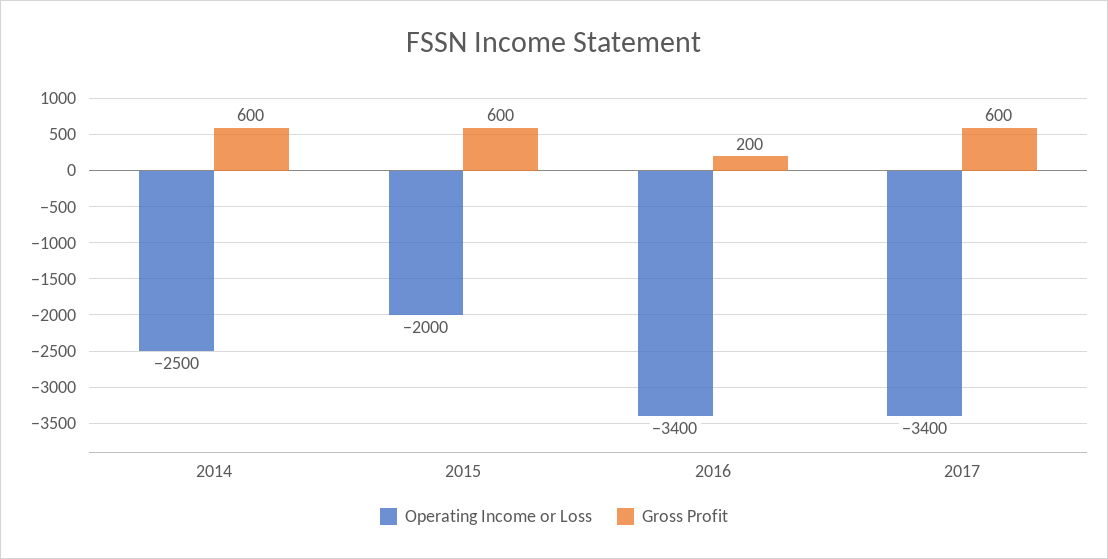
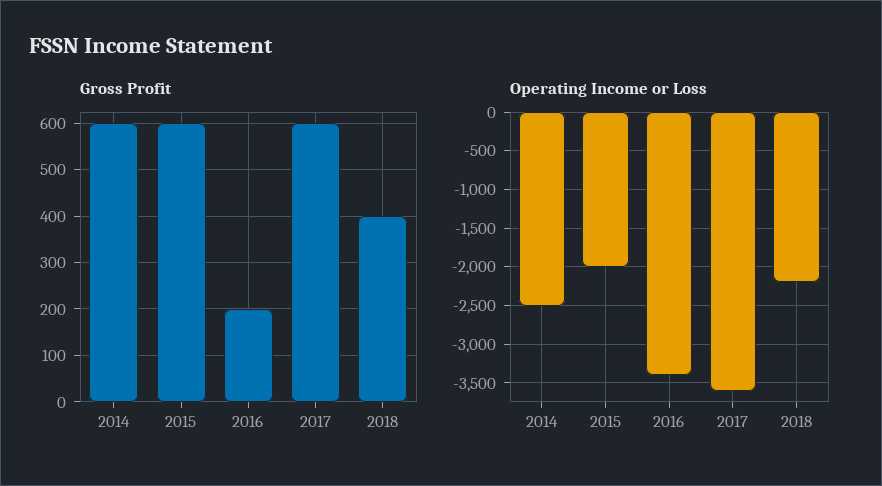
Operating Income or Loss, 2017: -3400 -> -3600
Gross Profit, 2018: none -> 400
Operating Income or Loss, 2018: none -> -2200

